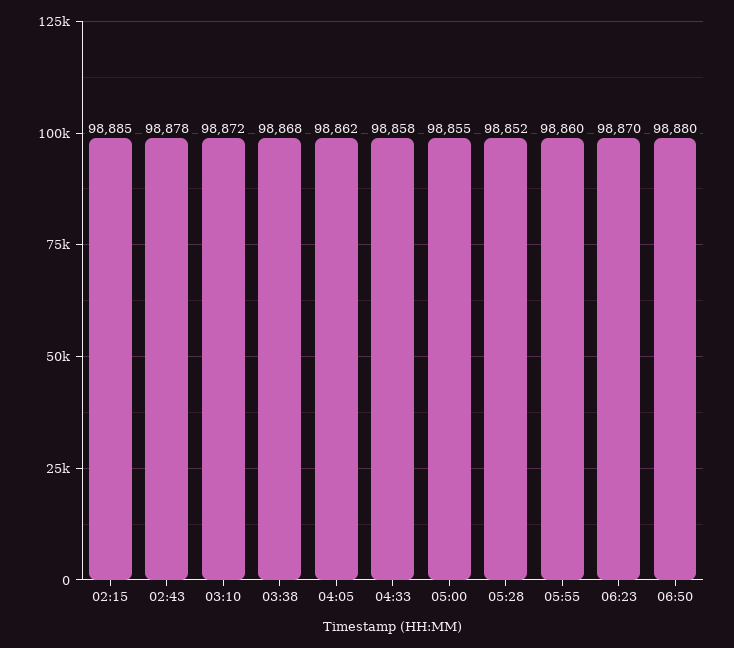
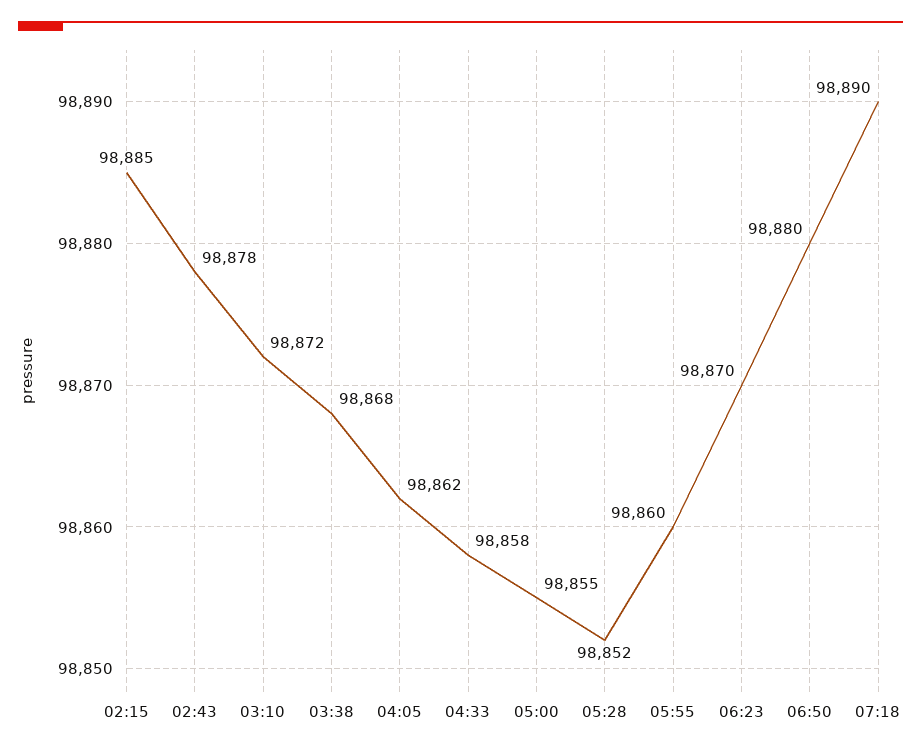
07:18: none -> 98890

